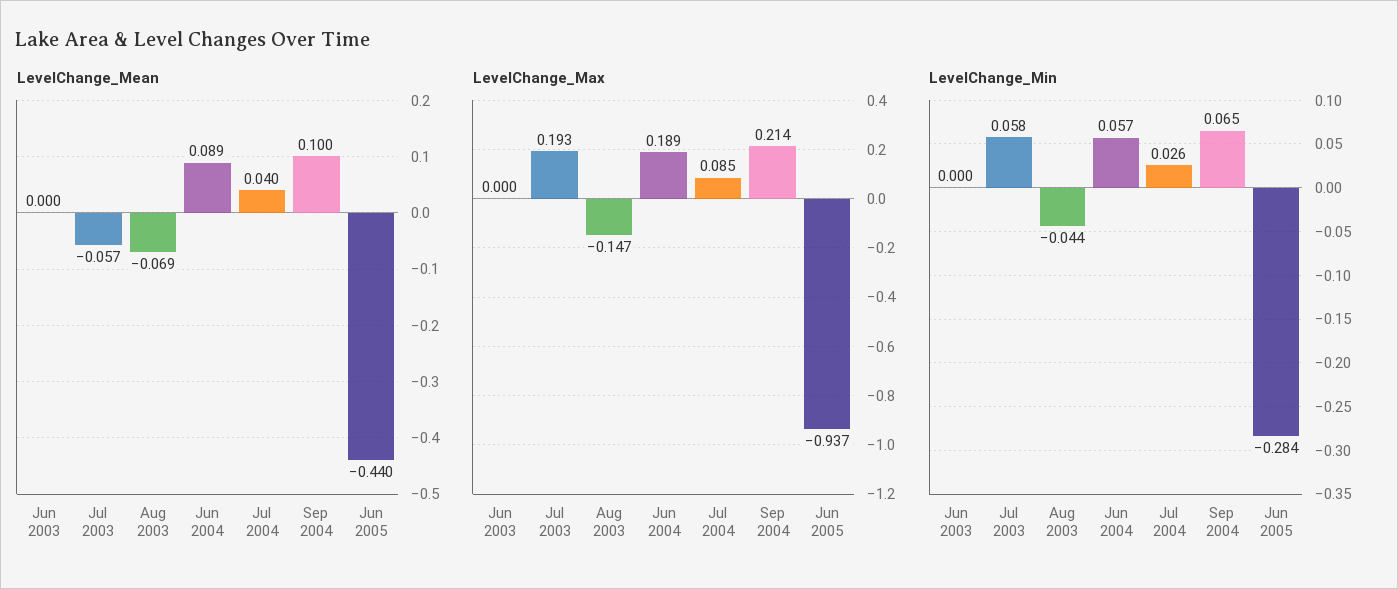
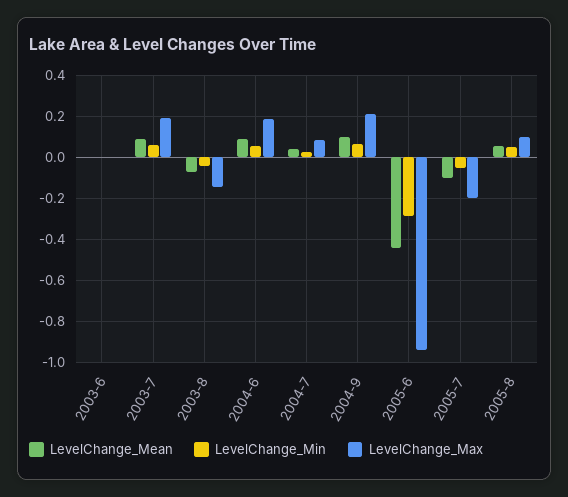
LevelChange_Mean, Jul 2003: -0.057 -> 0.1
LevelChange_Mean, 2005-7: none -> -0.1
LevelChange_Min, 2005-7: none -> -0.05
LevelChange_Max, 2005-7: none -> -0.2
LevelChange_Mean, 2005-8: none -> 0.05
LevelChange_Min, 2005-8: none -> 0.05
LevelChange_Max, 2005-8: none -> 0.1

